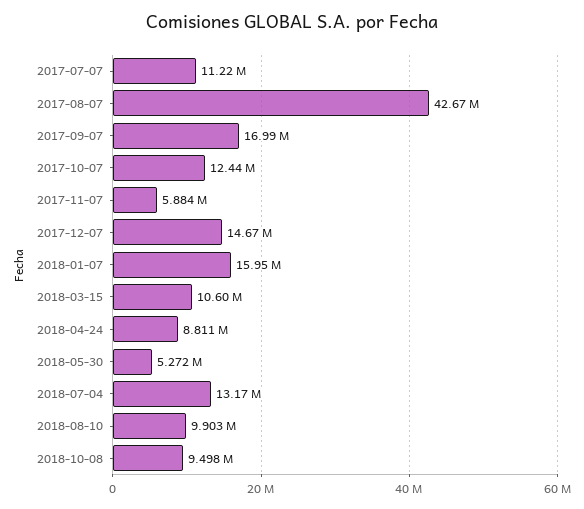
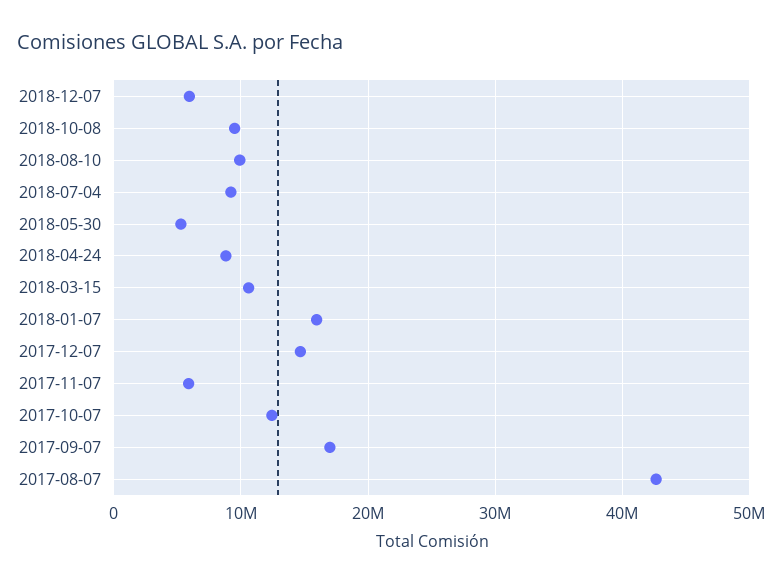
2017-07-07: 11220000 -> none
2018-07-04: 13170000 -> 9000000
2018-12-07: none -> 6000000

